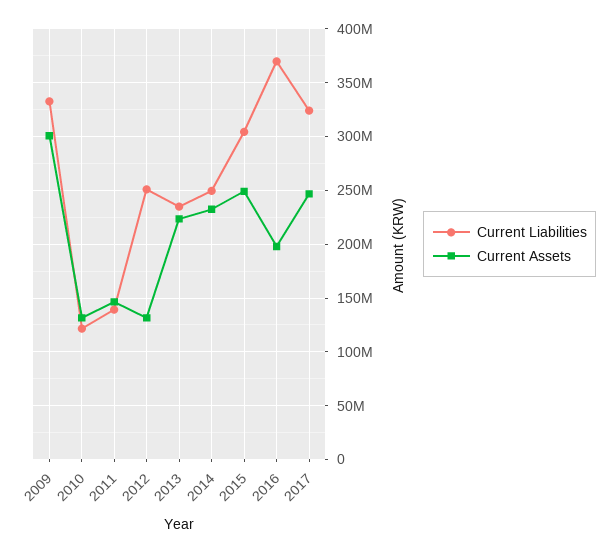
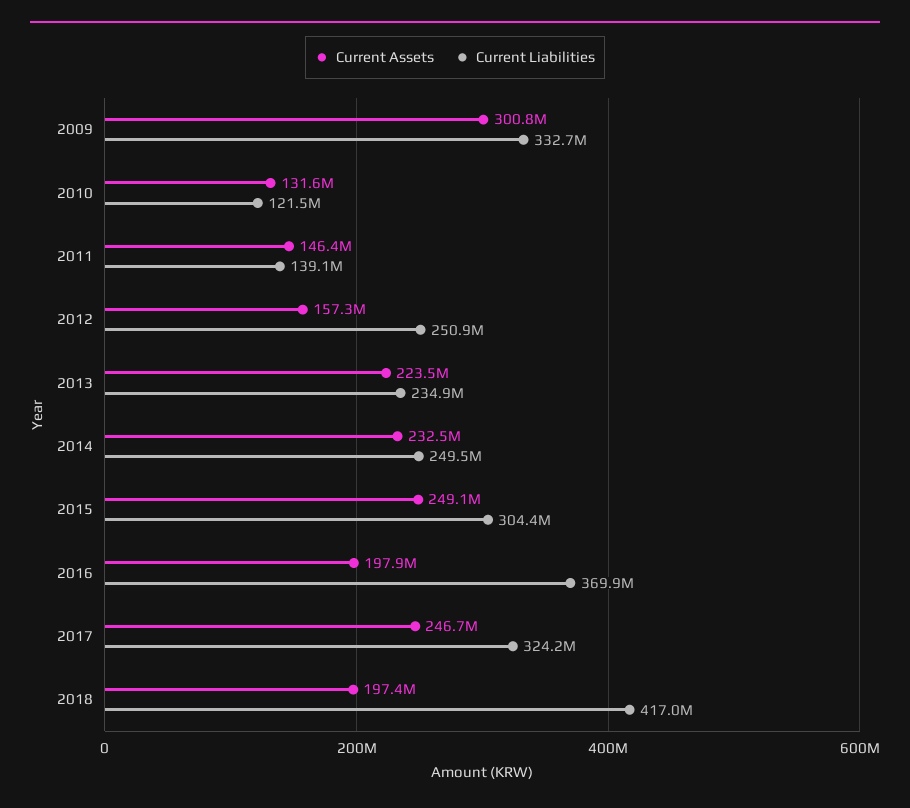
Current Assets, 2012: 130000000 -> 157300000
Current Assets, 2018: none -> 197400000
Current Liabilities, 2018: none -> 417000000

